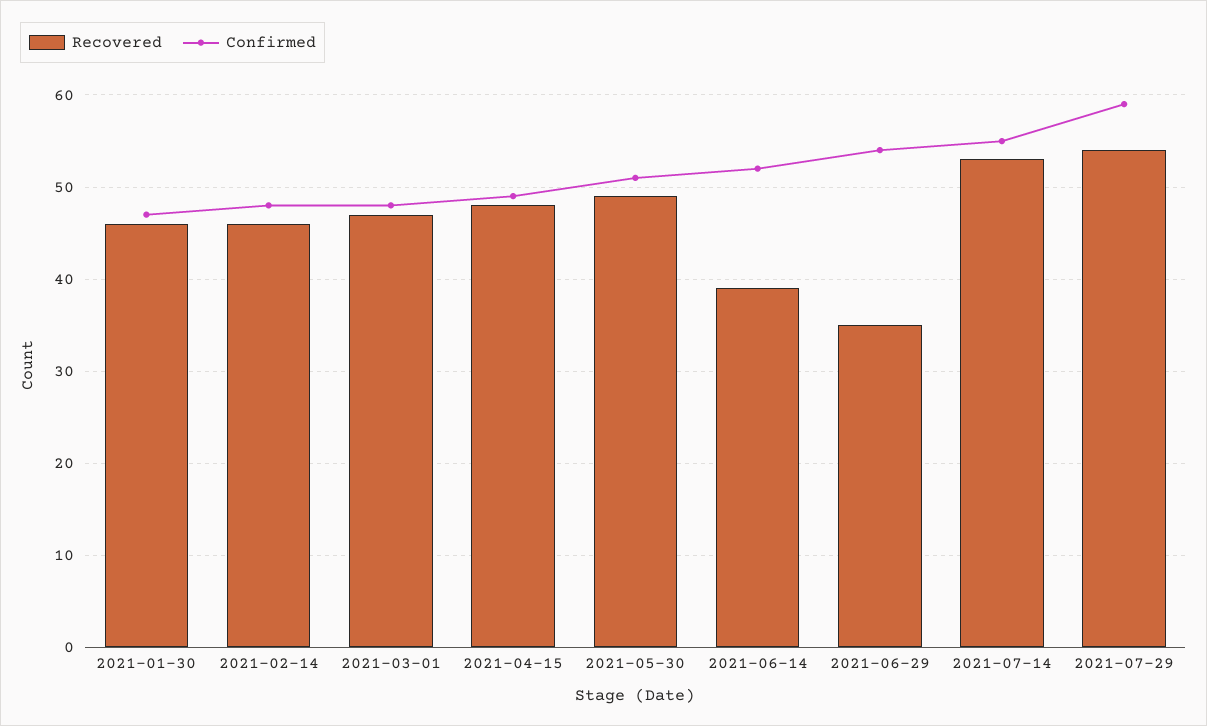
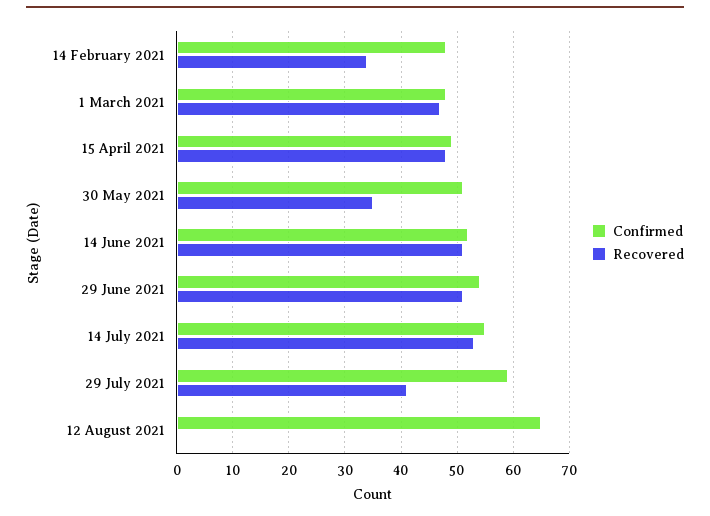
Recovered, 2021-01-30: 46 -> none
Confirmed, 2021-01-30: 47 -> none
Recovered, 2021-02-14: 46 -> 35
Recovered, 2021-05-30: 49 -> 35
Recovered, 2021-06-14: 39 -> 50
Recovered, 2021-06-29: 35 -> 50
Recovered, 2021-07-29: 54 -> 40
Confirmed, 12 August 2021: none -> 65
Recovered, 12 August 2021: none -> 0

